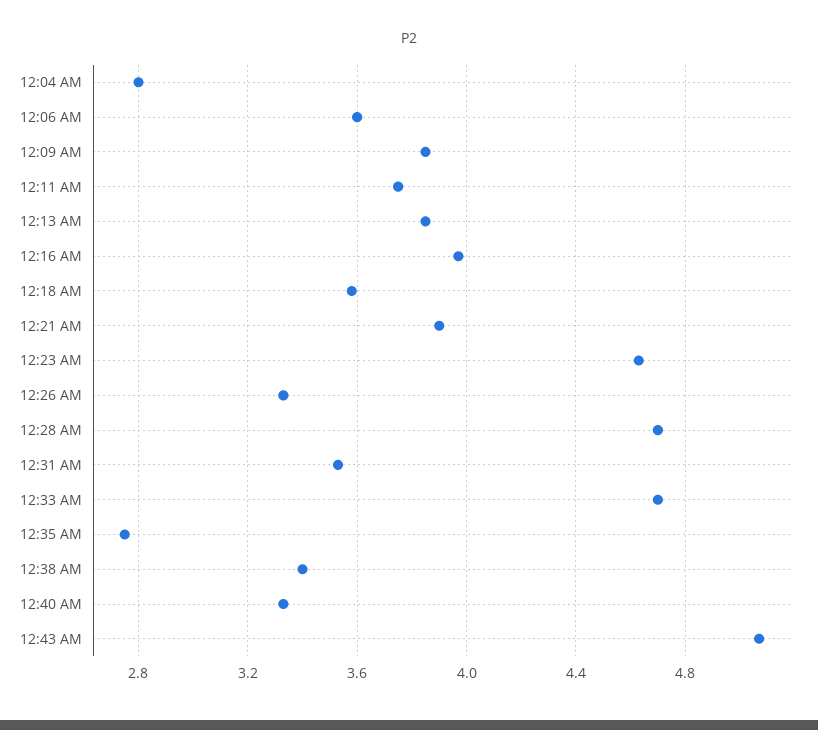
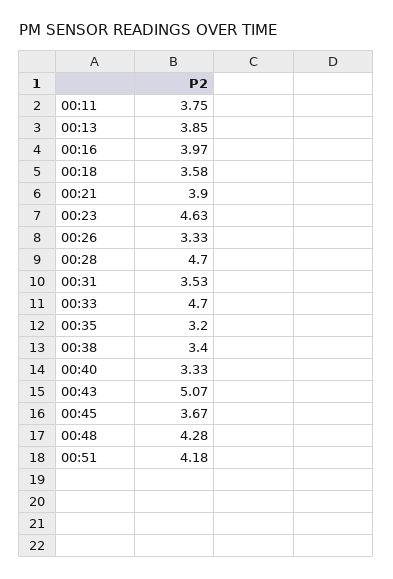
12:04 AM: 2.8 -> none
12:06 AM: 3.6 -> none
12:09 AM: 3.85 -> none
12:35 AM: 2.75 -> 3.2
00:45: none -> 3.67
00:48: none -> 4.28
00:51: none -> 4.18

